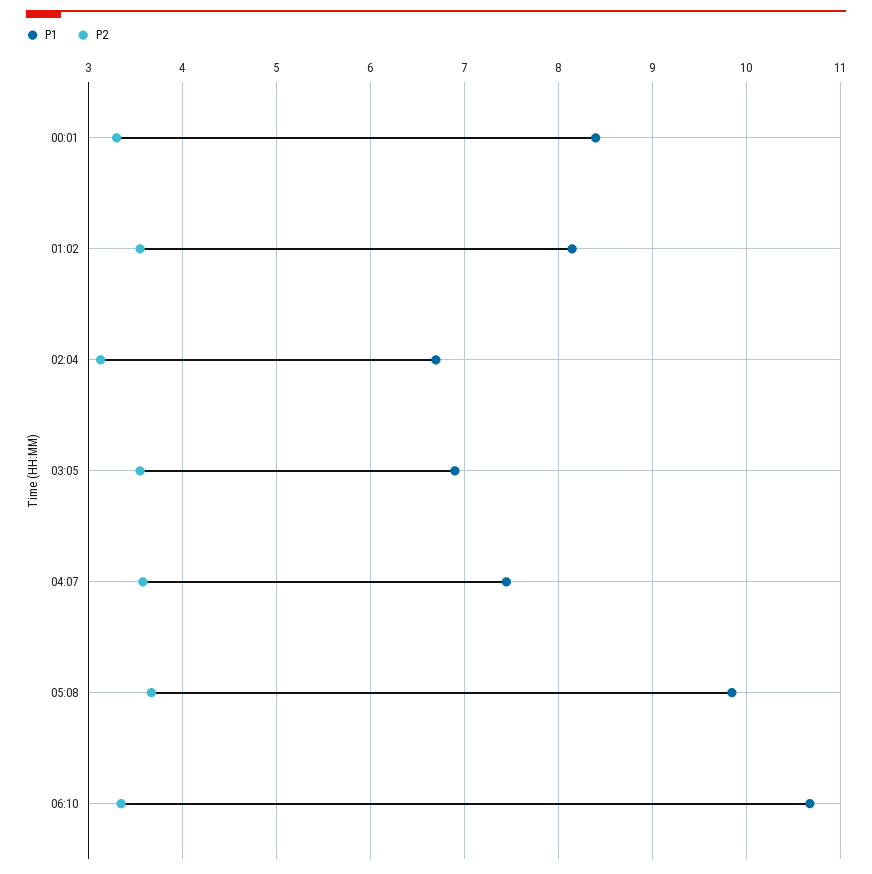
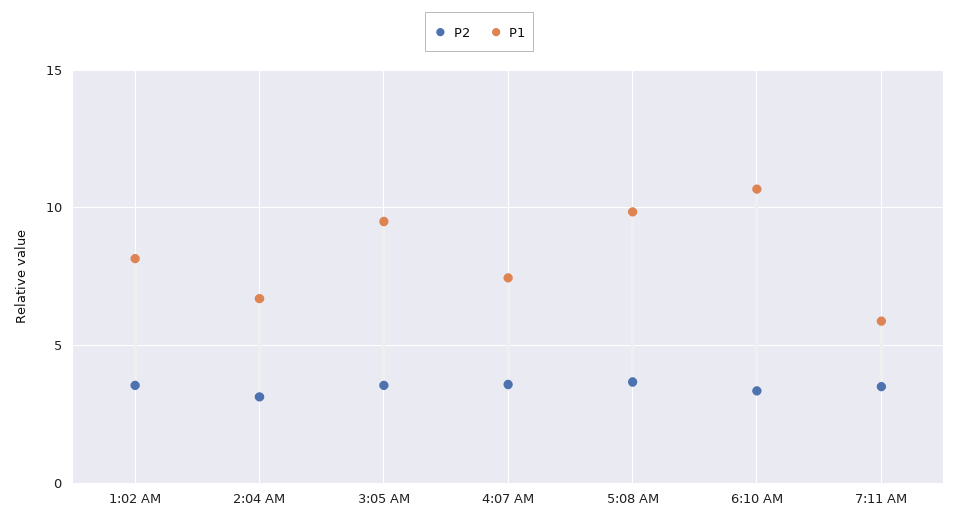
P1, 00:01: 8.4 -> none
P2, 00:01: 3.3 -> none
P1, 03:05: 6.9 -> 9.5
P2, 7:11 AM: none -> 3.5
P1, 7:11 AM: none -> 6

